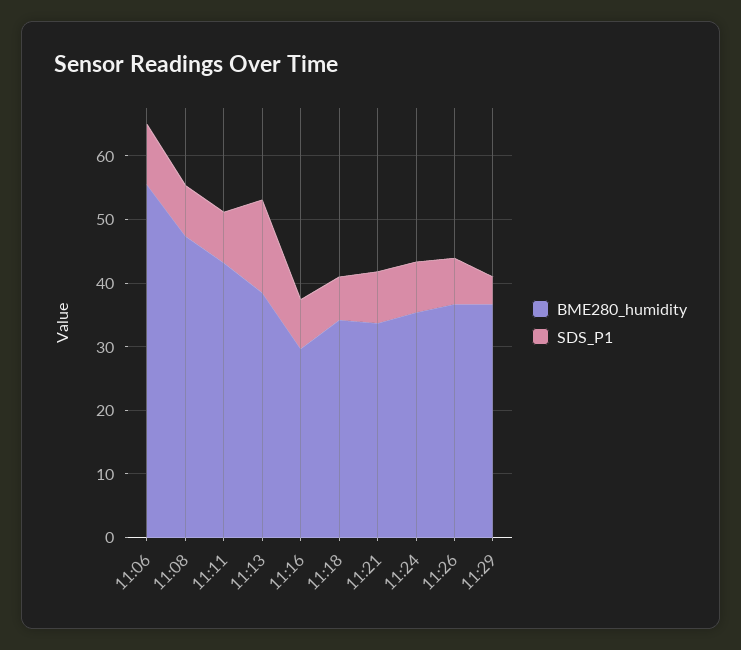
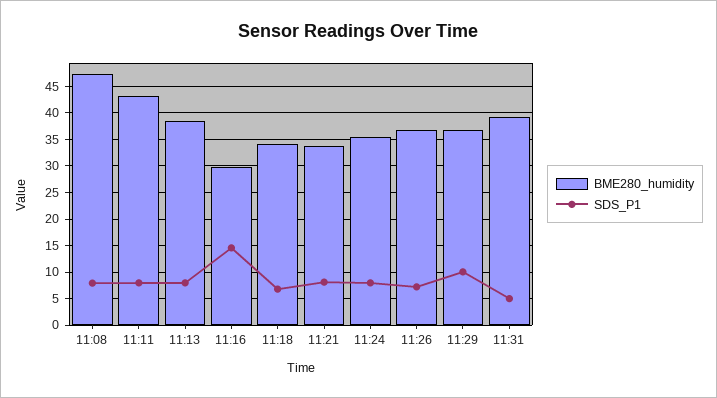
BME280_humidity, 11:06: 56 -> none
SDS_P1, 11:06: 10 -> none
SDS_P1, 11:13: 14 -> 7.5
SDS_P1, 11:16: 8 -> 15
SDS_P1, 11:29: 4 -> 10
BME280_humidity, 11:31: none -> 40
SDS_P1, 11:31: none -> 5

